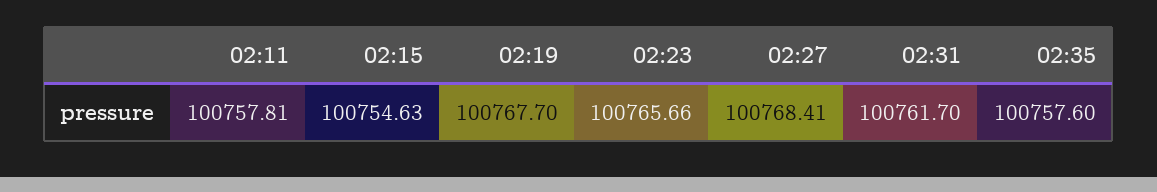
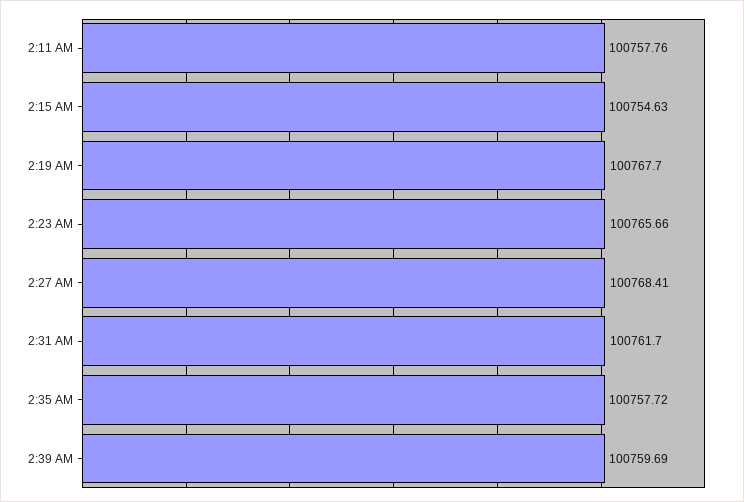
02:11: 100757.81 -> 100757.76
02:35: 100757.6 -> 100757.72
2:39 AM: none -> 100759.69

